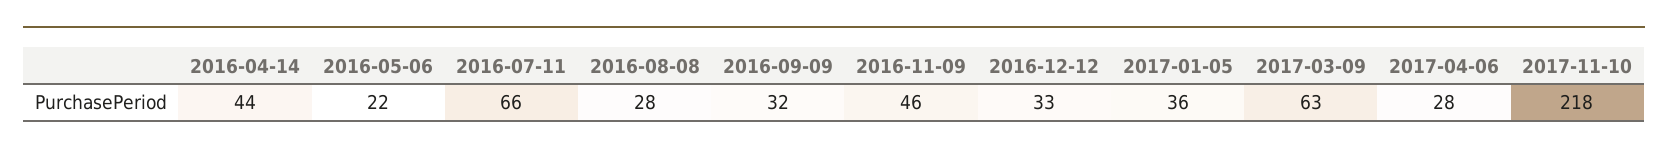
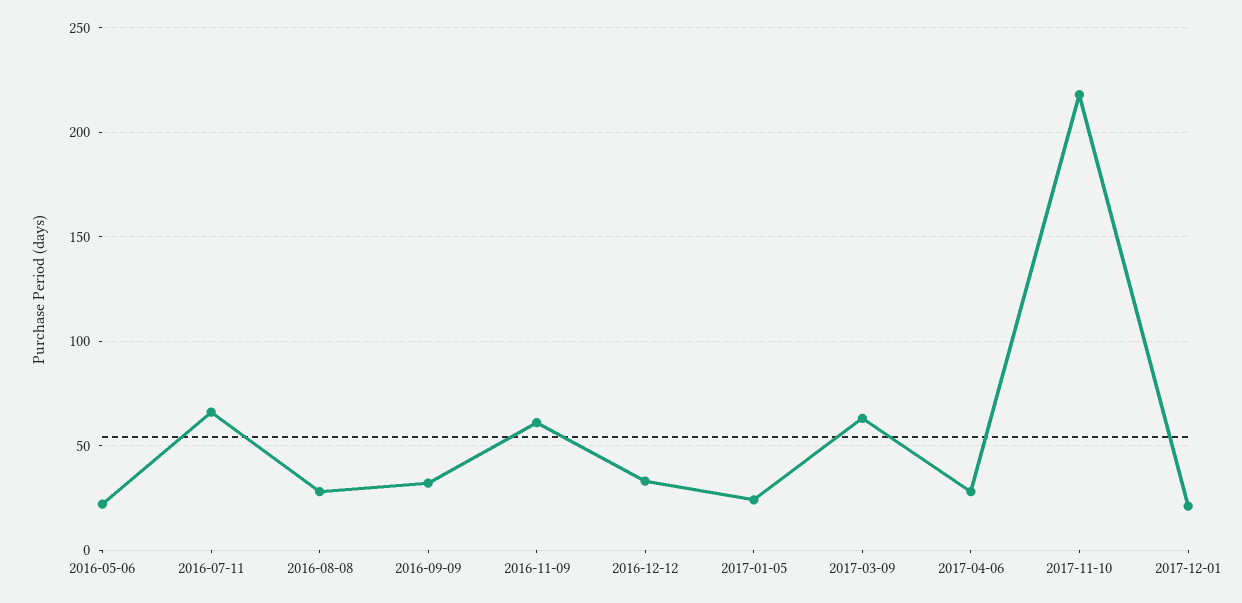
2016-04-14: 44 -> none
2016-11-09: 46 -> 60
2017-01-05: 36 -> 25
2017-12-01: none -> 20

